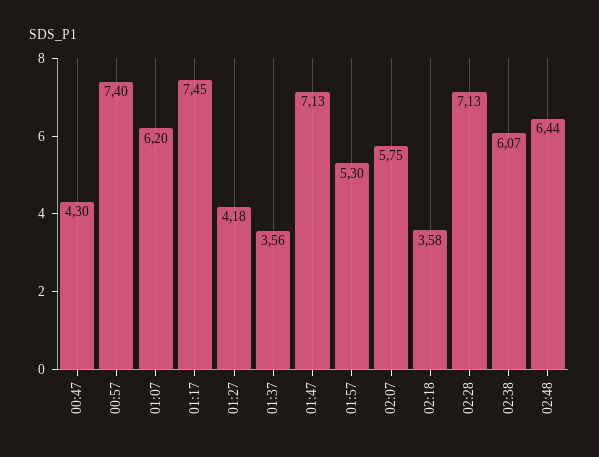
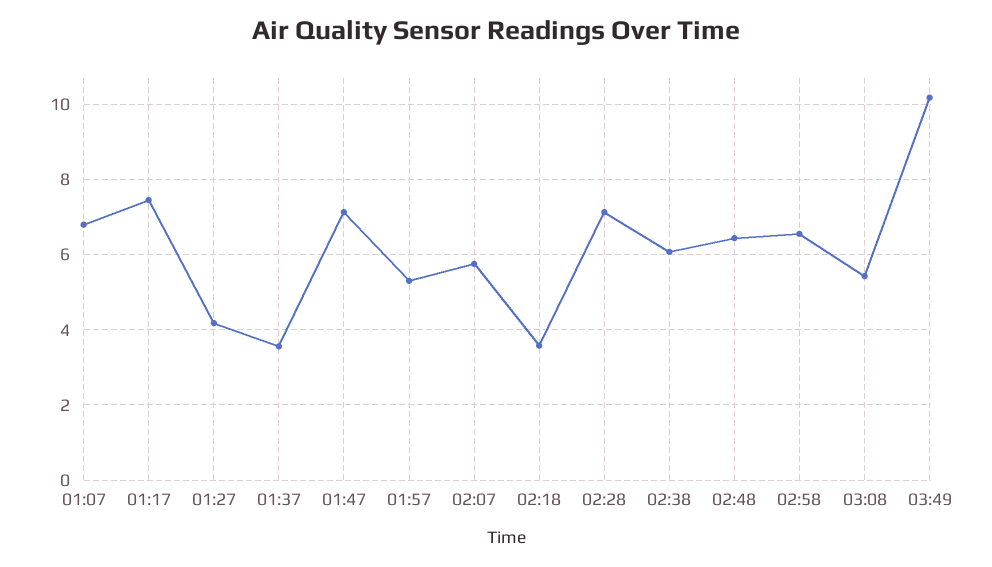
00:47: 4.3 -> none
00:57: 7.4 -> none
01:07: 6.2 -> 6.8
02:58: none -> 6.6
03:08: none -> 5.4
03:49: none -> 10.2

